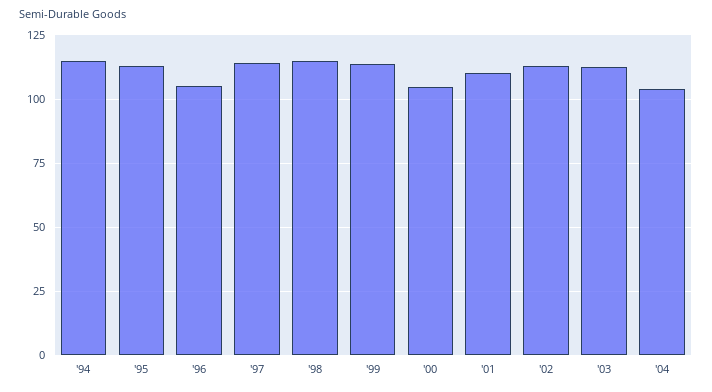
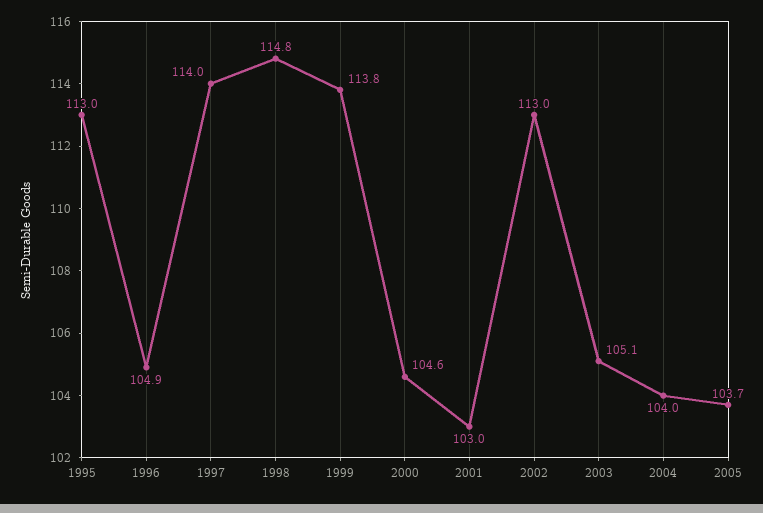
'94: 115 -> none
'01: 110 -> 103
'03: 112.5 -> 105.1
2005: none -> 103.7

